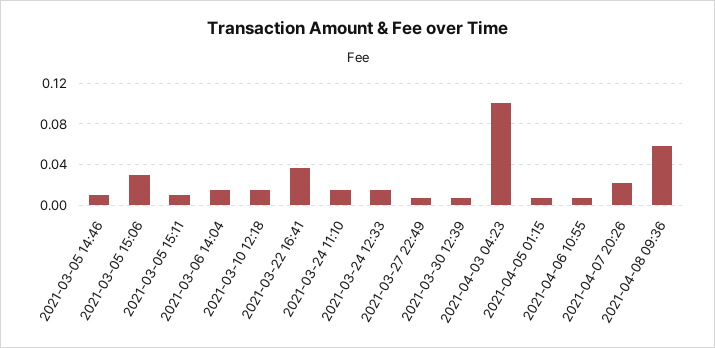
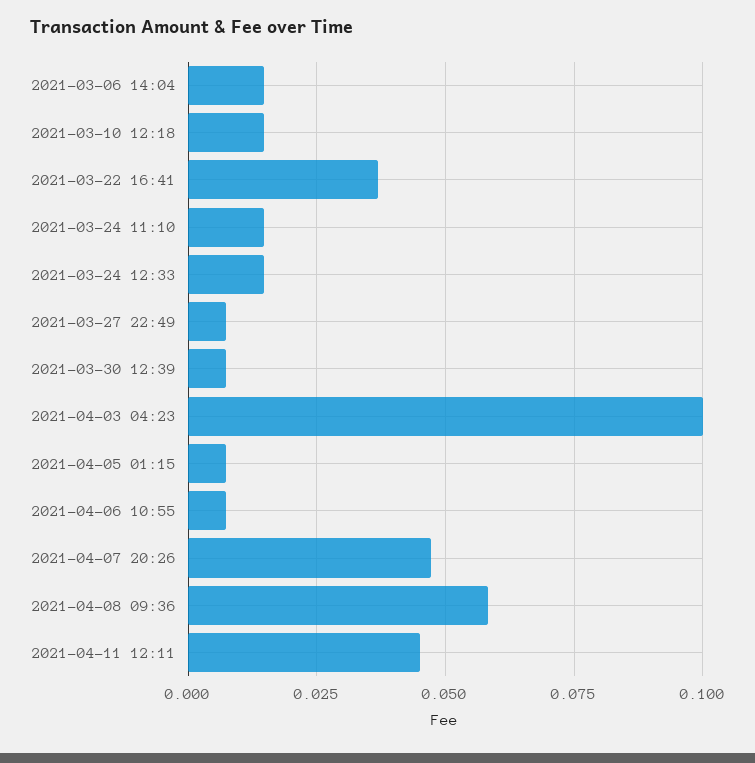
2021-03-05 14:46: 0.01 -> none
2021-03-05 15:06: 0.03 -> none
2021-03-05 15:11: 0.01 -> none
2021-04-07 20:26: 0.02 -> 0.0475
2021-04-11 12:11: none -> 0.045

